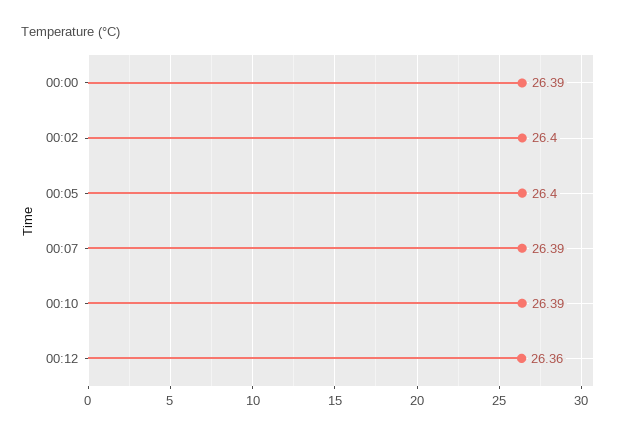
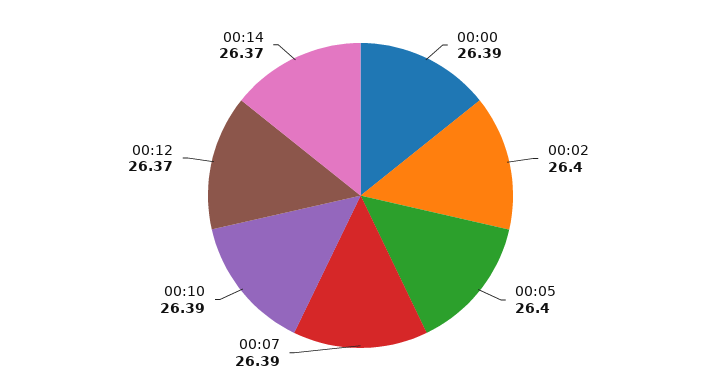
00:12: 26.36 -> 26.37
00:14: none -> 26.37

